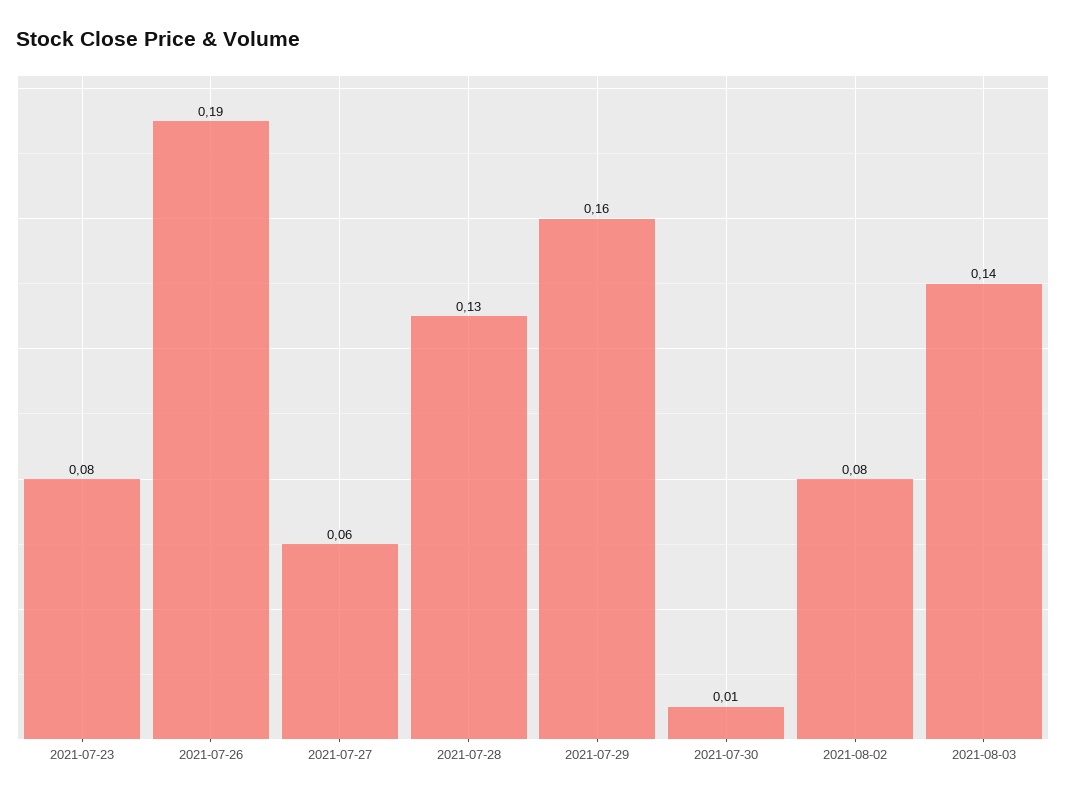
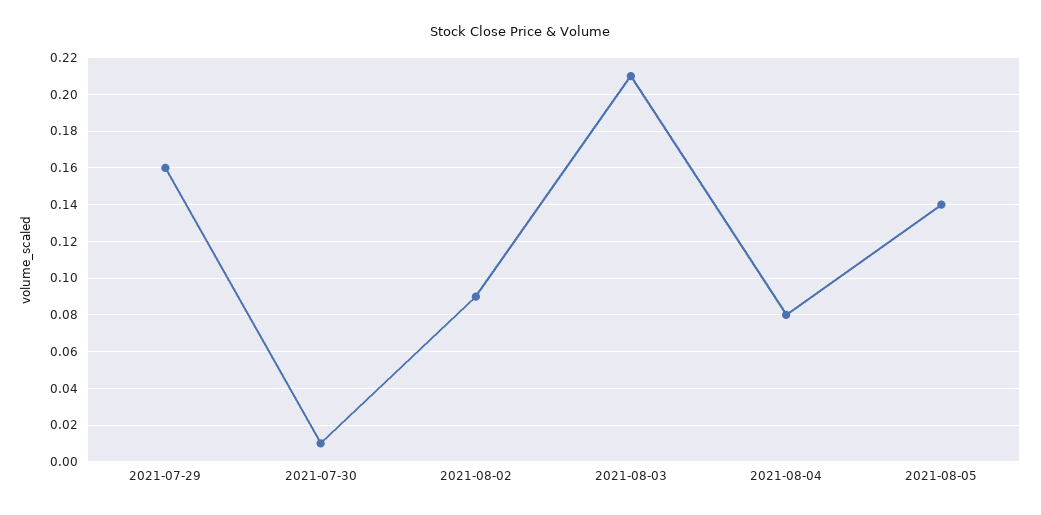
2021-07-23: 0.08 -> none
2021-07-26: 0.19 -> none
2021-07-27: 0.06 -> none
2021-07-28: 0.13 -> none
2021-08-02: 0.08 -> 0.09
2021-08-03: 0.14 -> 0.21
2021-08-04: none -> 0.08
2021-08-05: none -> 0.14

